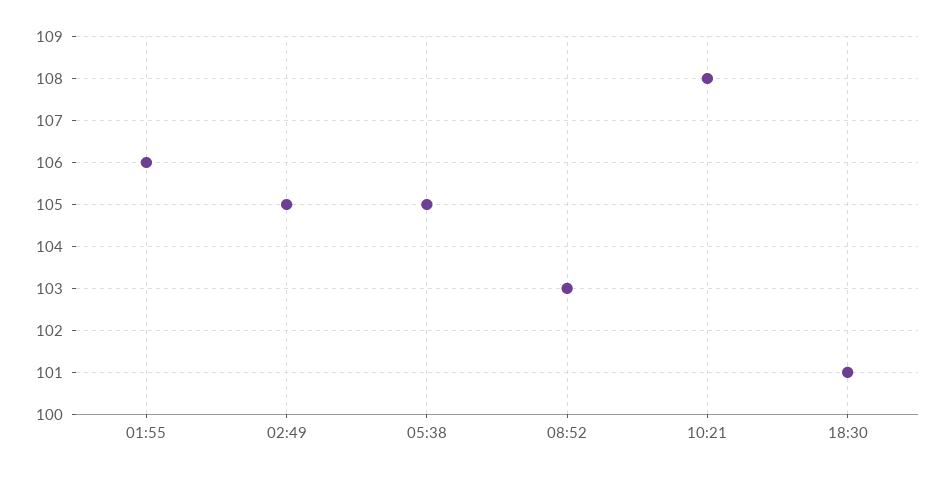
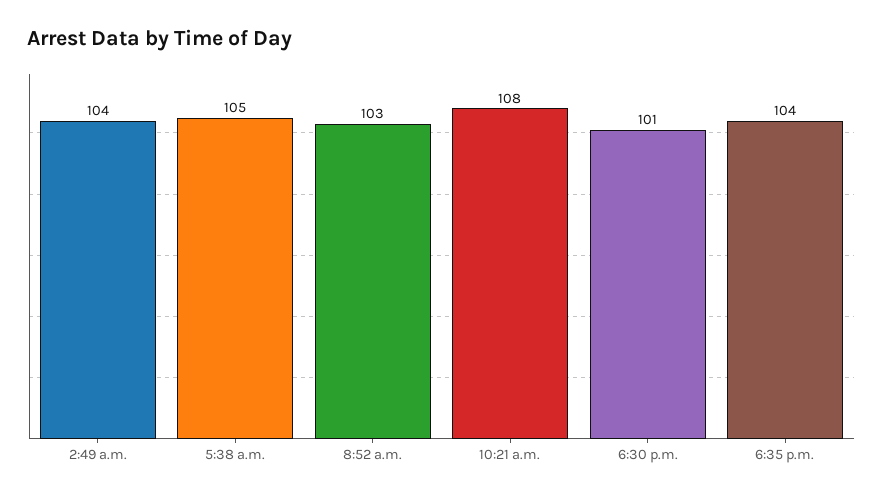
01:55: 106 -> none
02:49: 105 -> 104
6:35 p.m.: none -> 104

